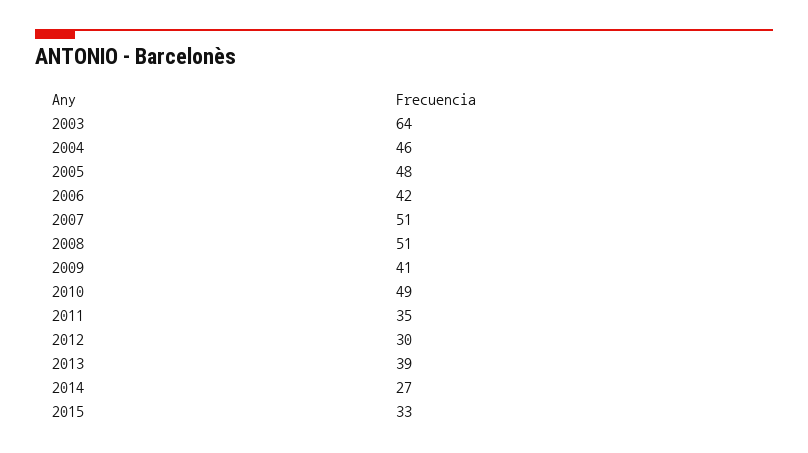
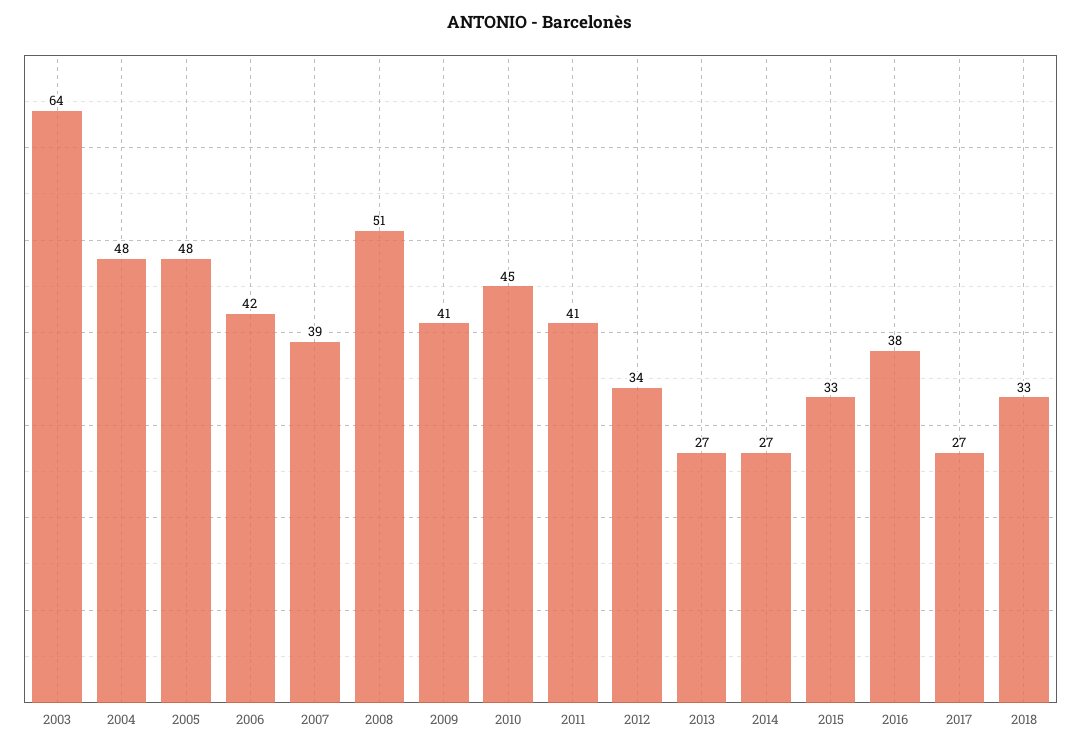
2004: 46 -> 48
2007: 51 -> 39
2010: 49 -> 45
2011: 35 -> 41
2012: 30 -> 34
2013: 39 -> 27
2016: none -> 38
2017: none -> 27
2018: none -> 33

